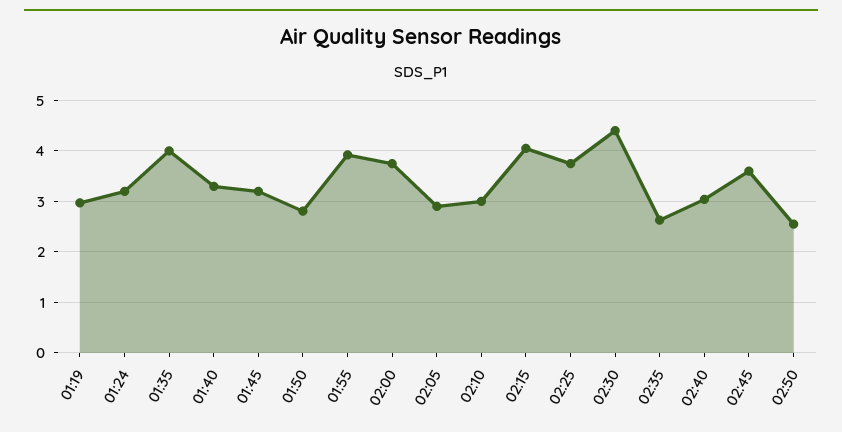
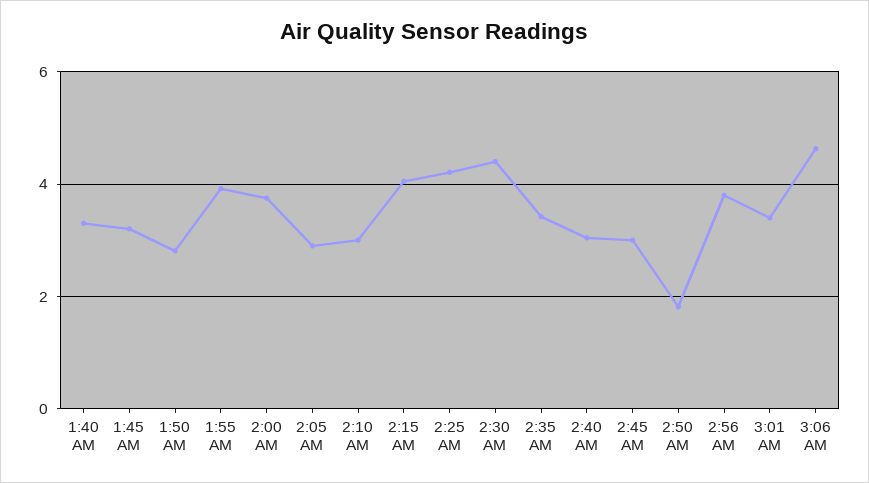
01:19: 3 -> none
01:24: 3.2 -> none
01:35: 4 -> none
02:25: 3.8 -> 4.2
02:35: 2.6 -> 3.4
02:45: 3.6 -> 3
02:50: 2.6 -> 1.8
2:56 AM: none -> 3.8
3:01 AM: none -> 3.4
3:06 AM: none -> 4.6

